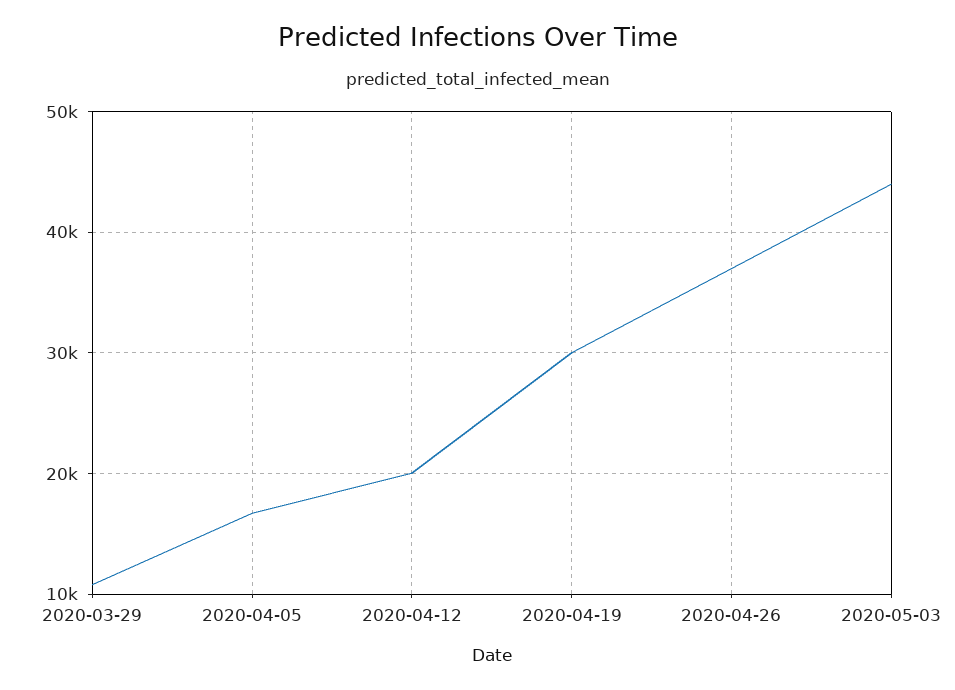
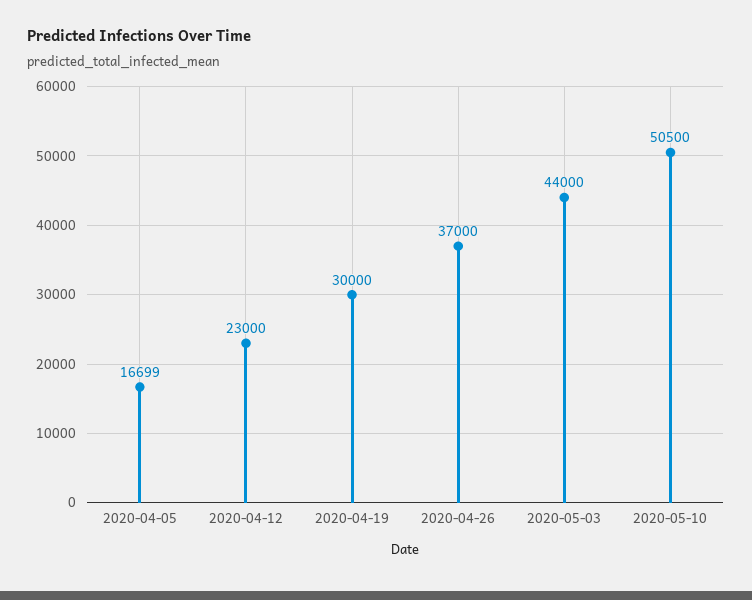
2020-03-29: 11000 -> none
2020-04-12: 20000 -> 23000
2020-05-10: none -> 50500

